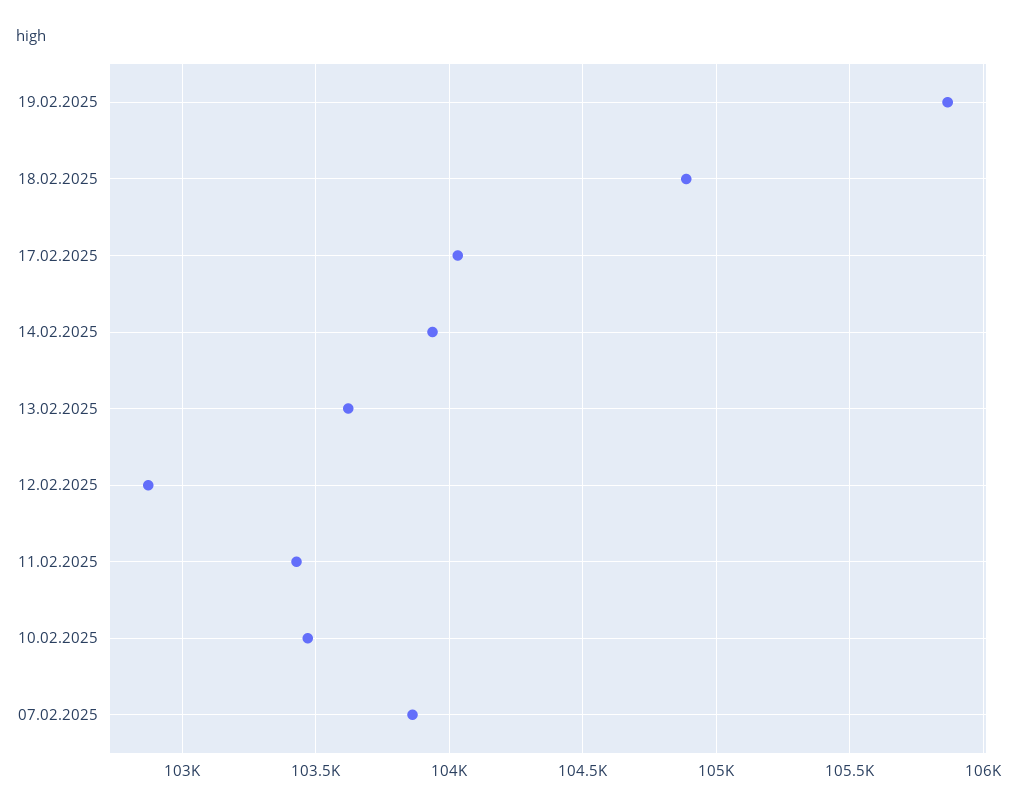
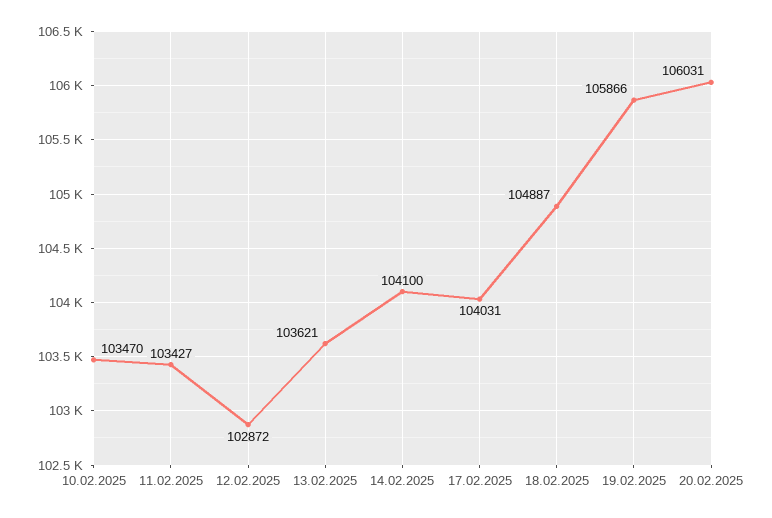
14.02.2025: 103950 -> 104100
07.02.2025: 103850 -> none
20.02.2025: none -> 106031

